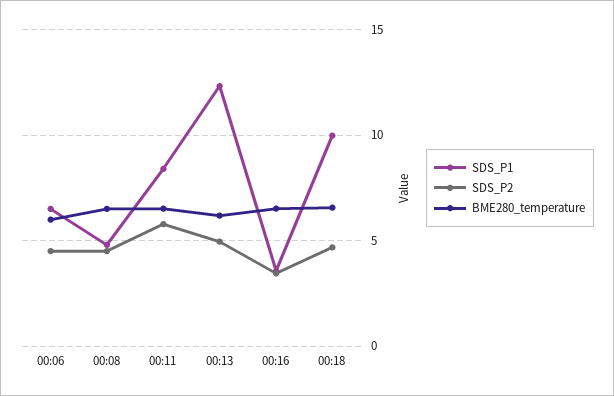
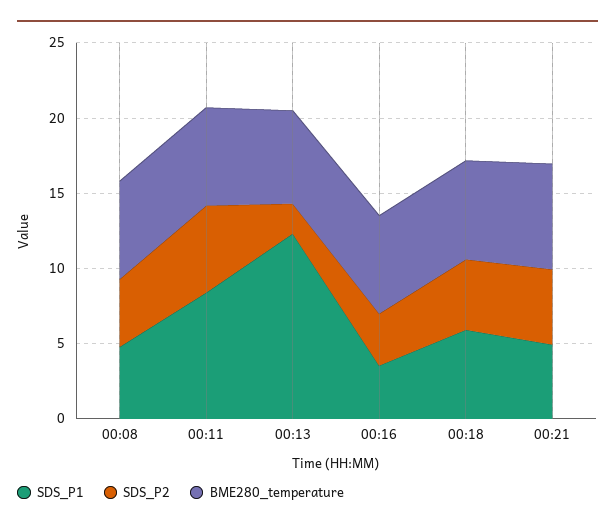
SDS_P1, 00:06: 6.5 -> none
SDS_P2, 00:06: 4.5 -> none
BME280_temperature, 00:06: 6 -> none
SDS_P2, 00:13: 5 -> 2
SDS_P1, 00:18: 10 -> 6
SDS_P1, 00:21: none -> 5
SDS_P2, 00:21: none -> 5
BME280_temperature, 00:21: none -> 7

